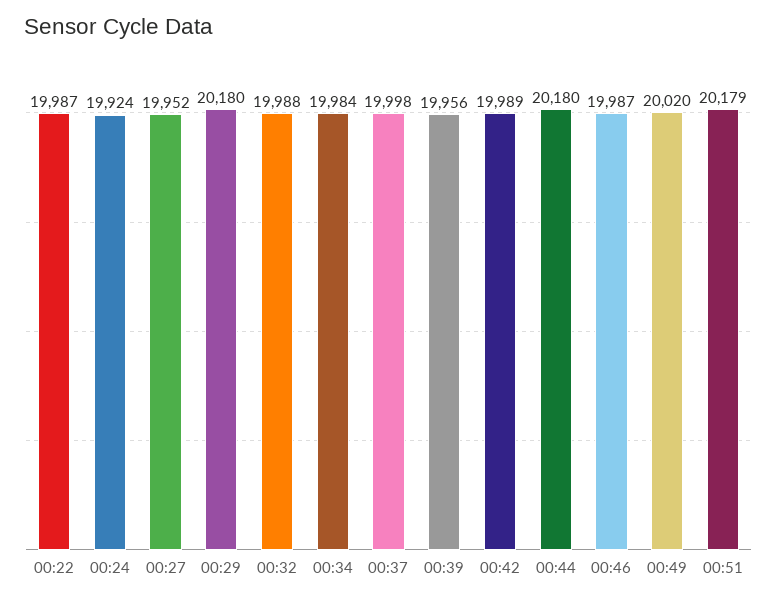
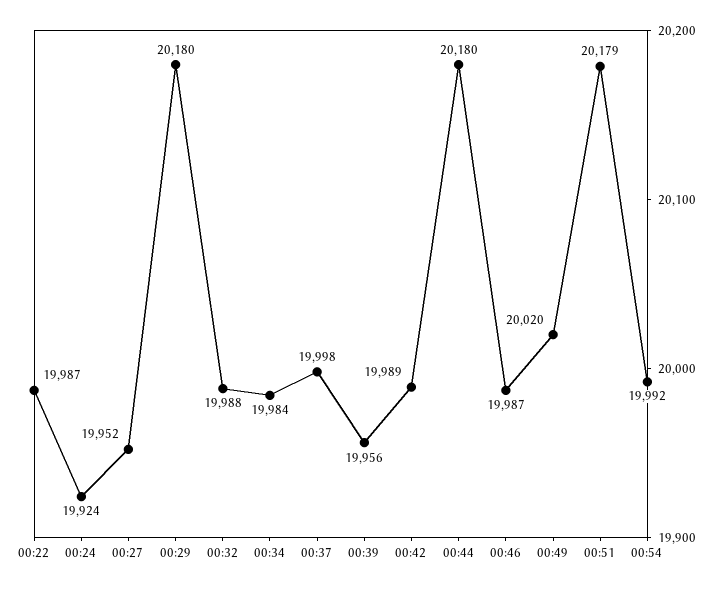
00:54: none -> 19992

